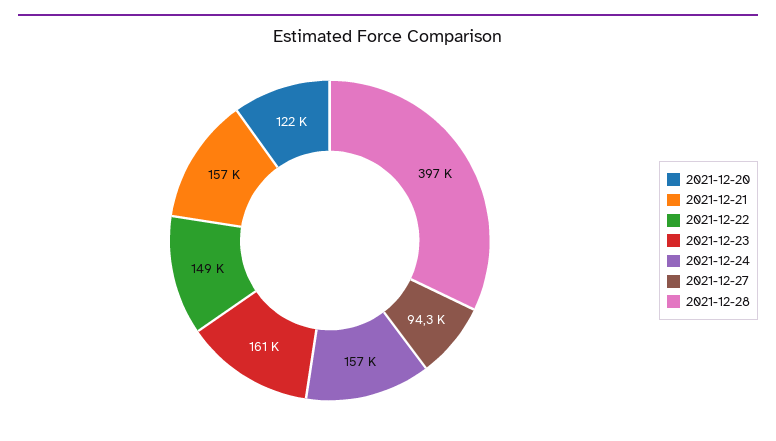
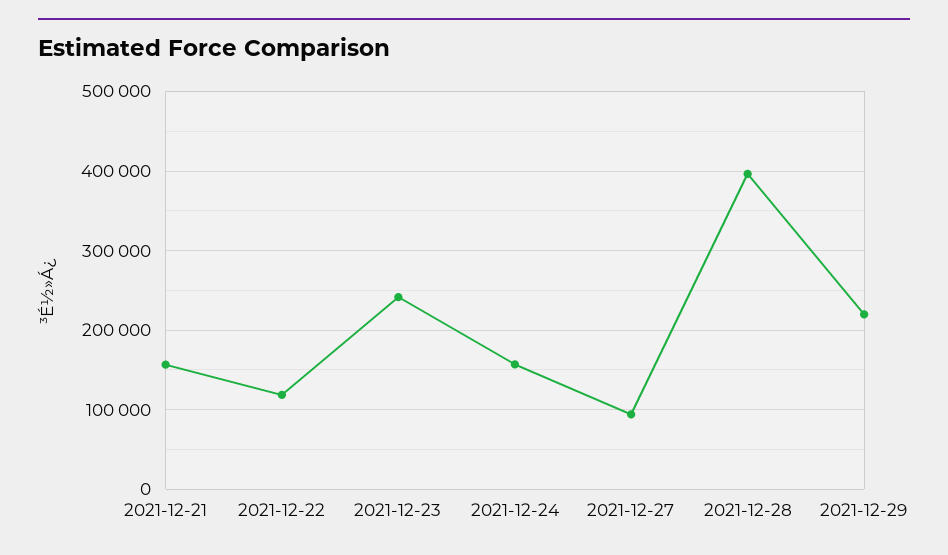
2021-12-20: 122000 -> none
2021-12-22: 149000 -> 120000
2021-12-23: 161000 -> 240000
2021-12-29: none -> 220000

